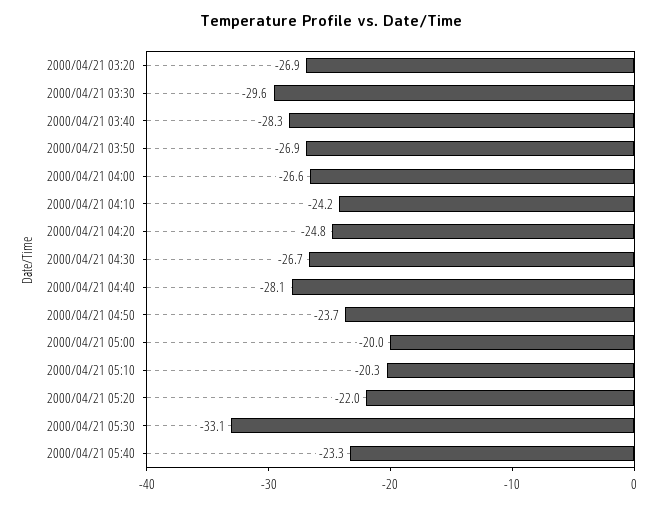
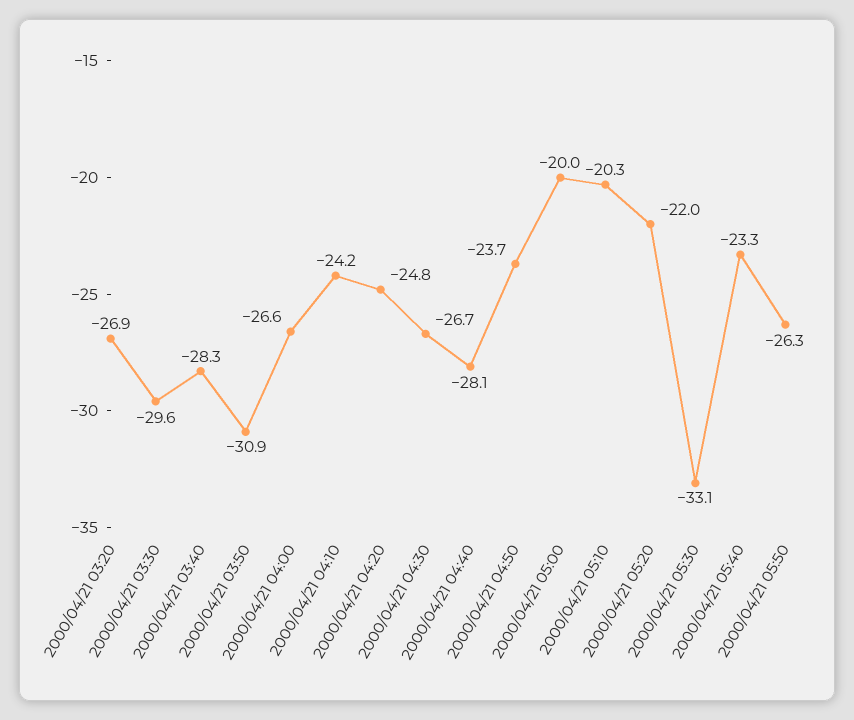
2000/04/21 03:50: -26.9 -> -30.9
2000/04/21 05:50: none -> -26.3

